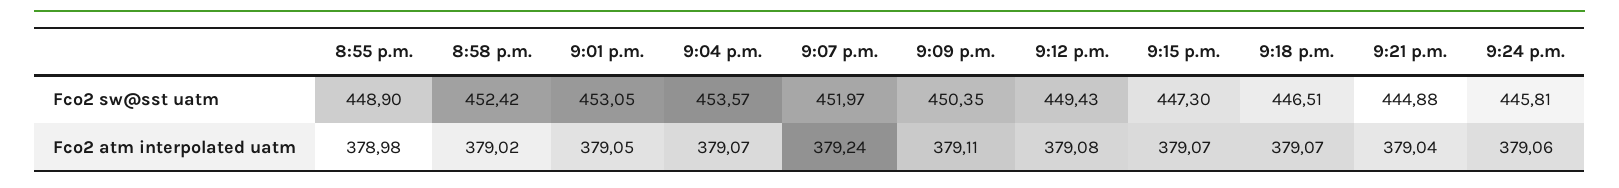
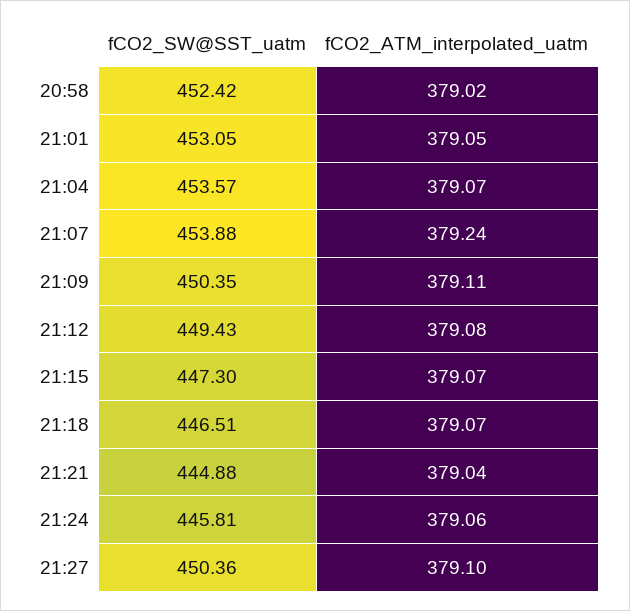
8:55 p.m., Fco2 sw@sst uatm: 448.9 -> none
9:07 p.m., Fco2 sw@sst uatm: 451.97 -> 453.88
8:55 p.m., Fco2 atm interpolated uatm: 378.98 -> none
21:27, Fco2 sw@sst uatm: none -> 450.36
21:27, Fco2 atm interpolated uatm: none -> 379.1

